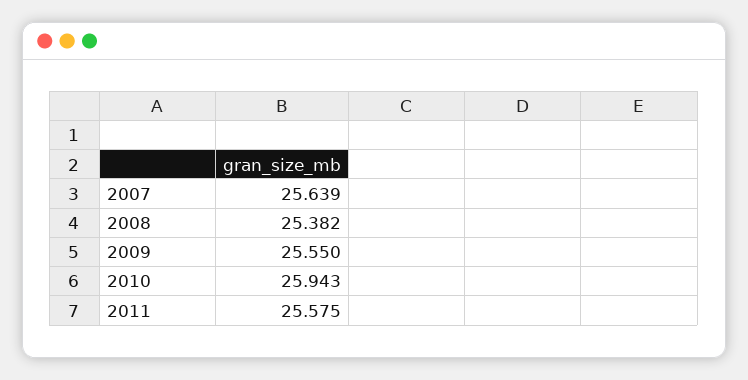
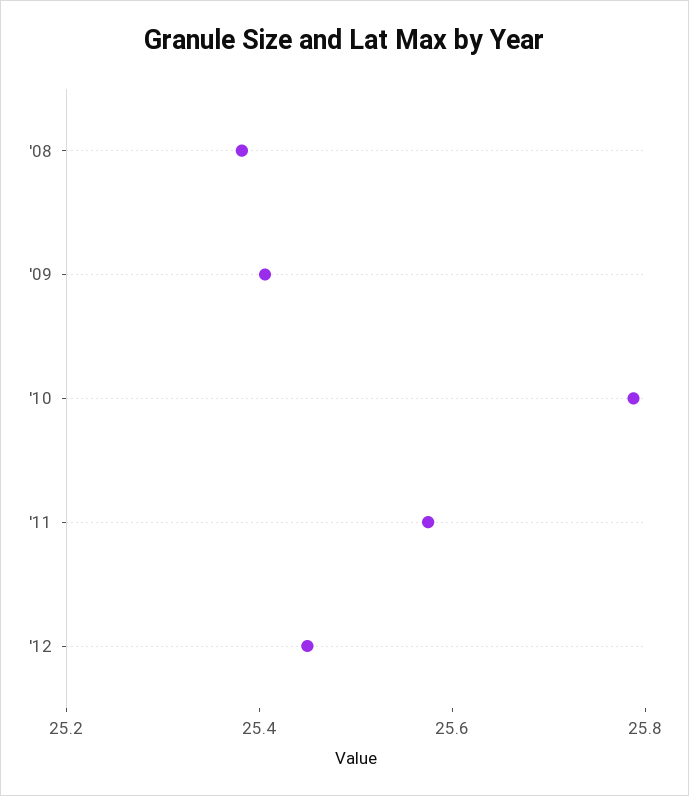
2007: 25.639 -> none
2009: 25.55 -> 25.4
2010: 25.943 -> 25.8
'12: none -> 25.45

